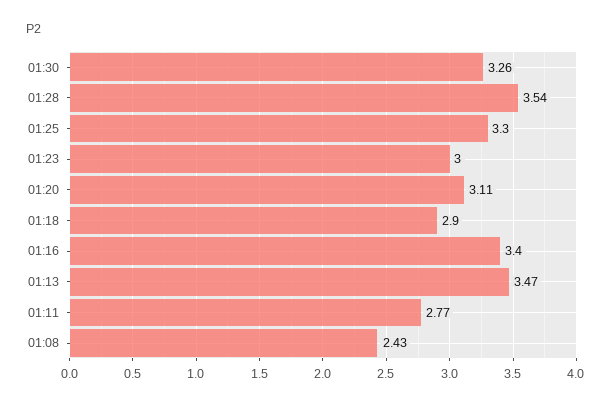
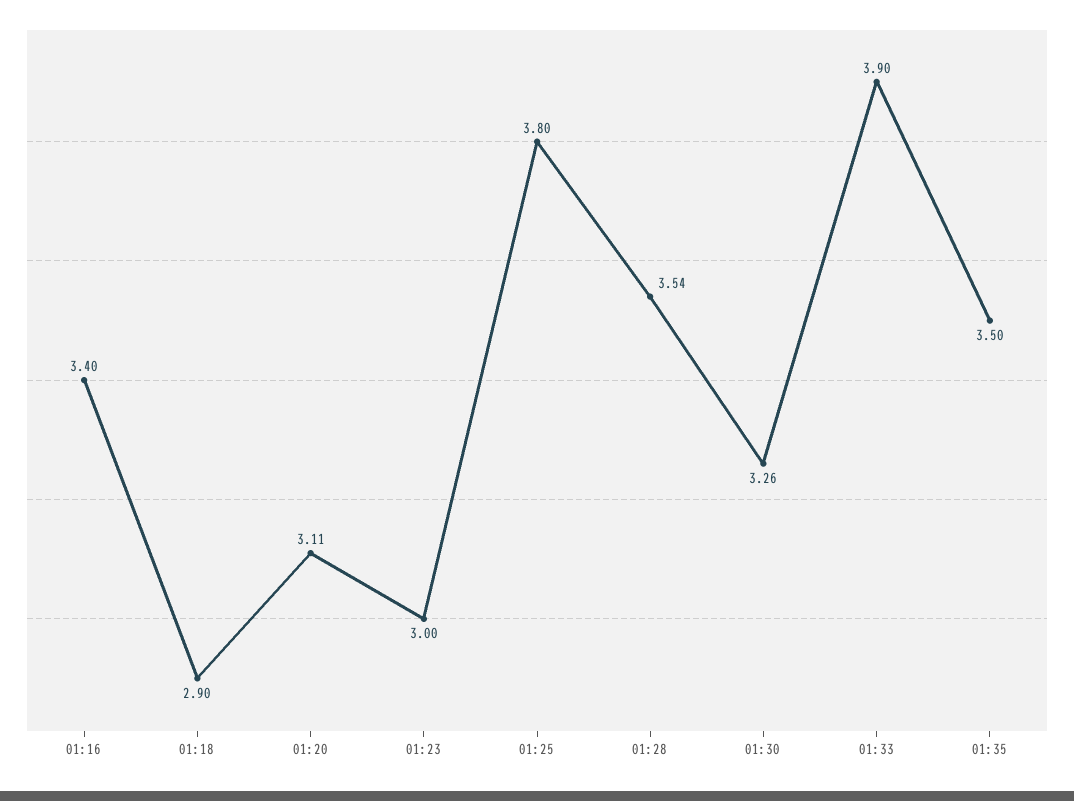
01:25: 3.3 -> 3.8
01:13: 3.47 -> none
01:11: 2.77 -> none
01:08: 2.43 -> none
01:33: none -> 3.9
01:35: none -> 3.5

